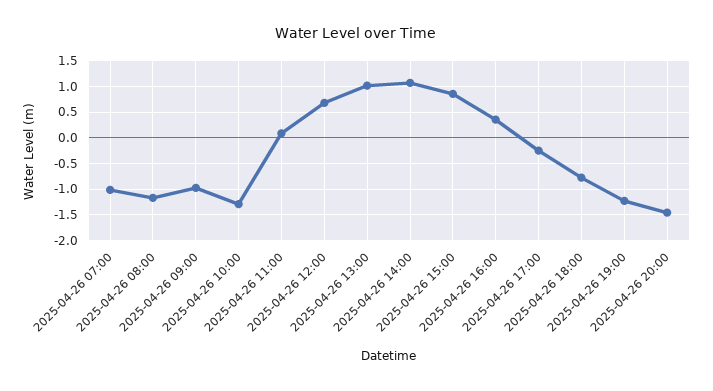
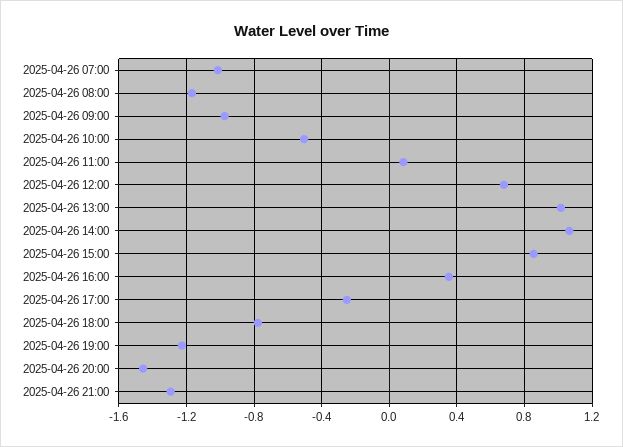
2025-04-26 10:00: -1.25 -> -0.5
2025-04-26 21:00: none -> -1.3

